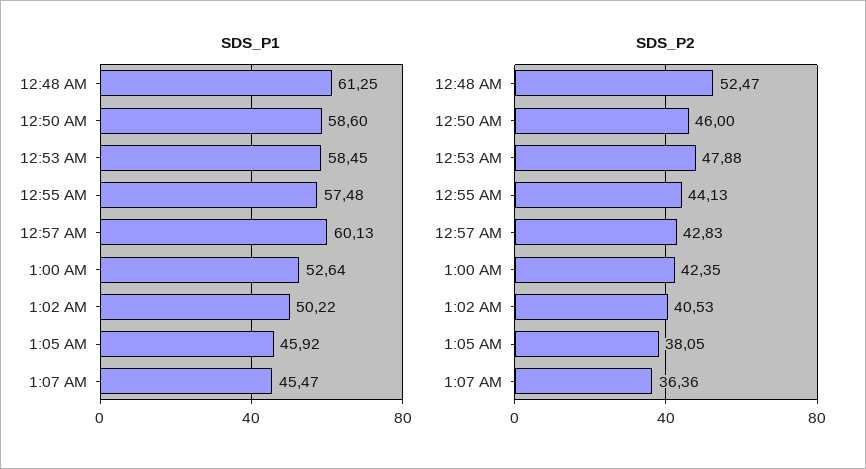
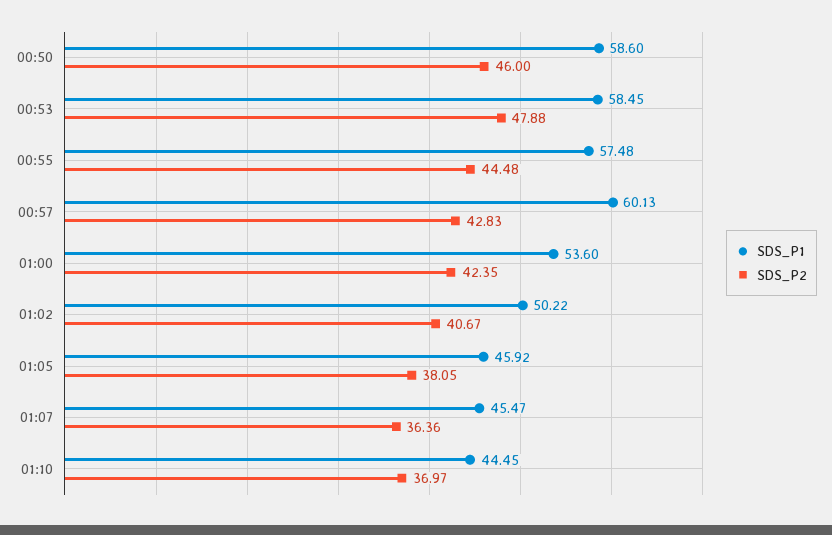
SDS_P1, 12:48 AM: 61.25 -> none
SDS_P1, 1:00 AM: 52.64 -> 53.6
SDS_P2, 12:48 AM: 52.47 -> none
SDS_P2, 12:55 AM: 44.13 -> 44.48
SDS_P2, 1:02 AM: 40.53 -> 40.67
SDS_P1, 01:10: none -> 44.45
SDS_P2, 01:10: none -> 36.97

